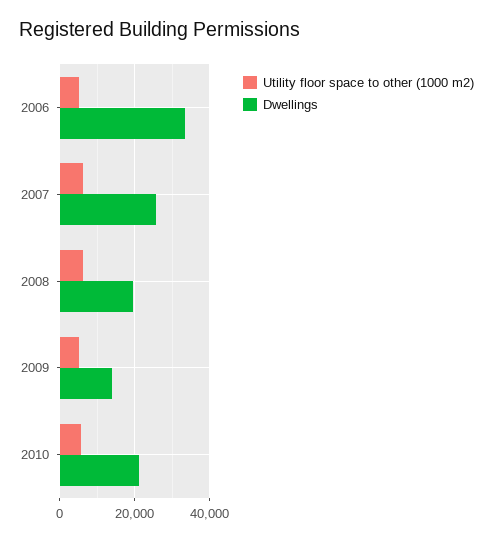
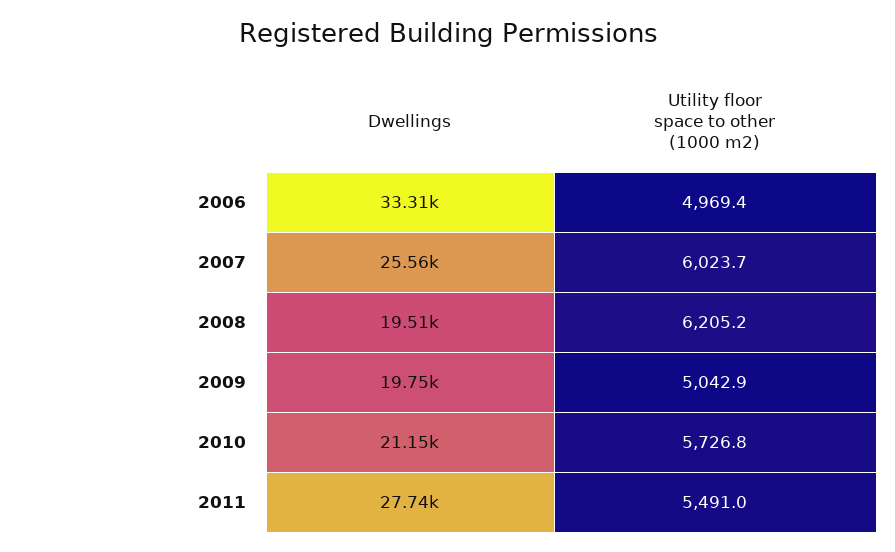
Dwellings, 2009: 14000 -> 19750
Dwellings, 2011: none -> 27740
Utility floor space to other (1000 m2), 2011: none -> 5491

